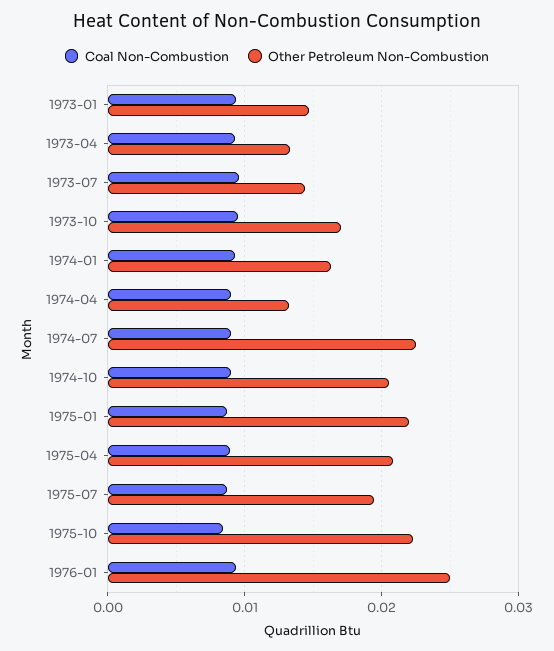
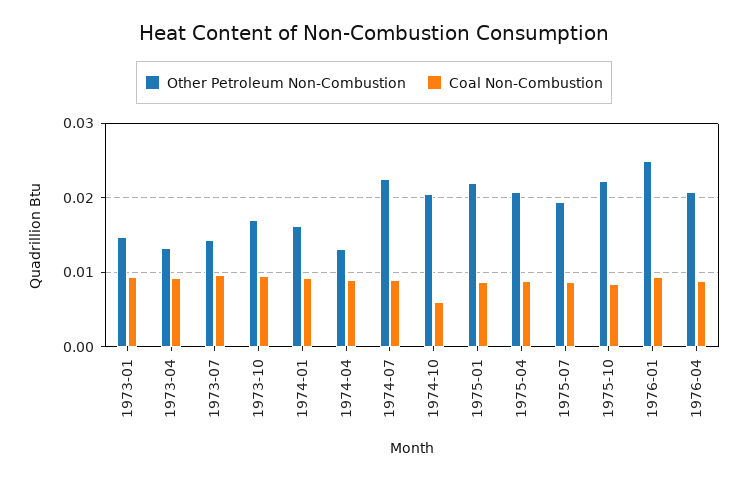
Coal Non-Combustion, 1974-10: 0.009 -> 0.006
Other Petroleum Non-Combustion, 1976-04: none -> 0.021
Coal Non-Combustion, 1976-04: none -> 0.009

